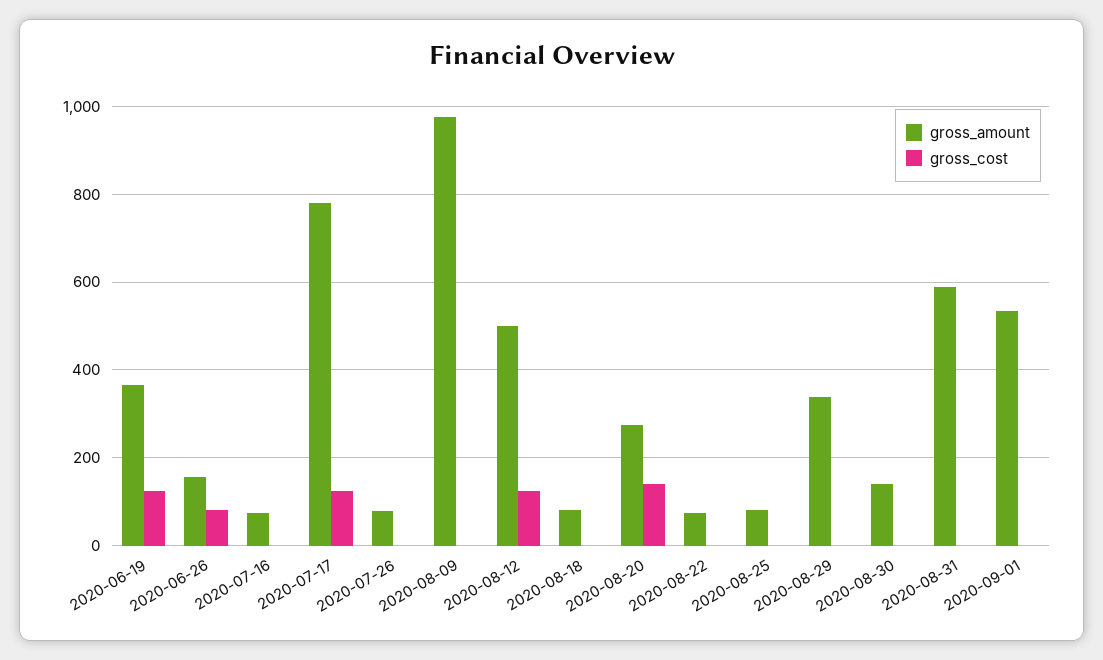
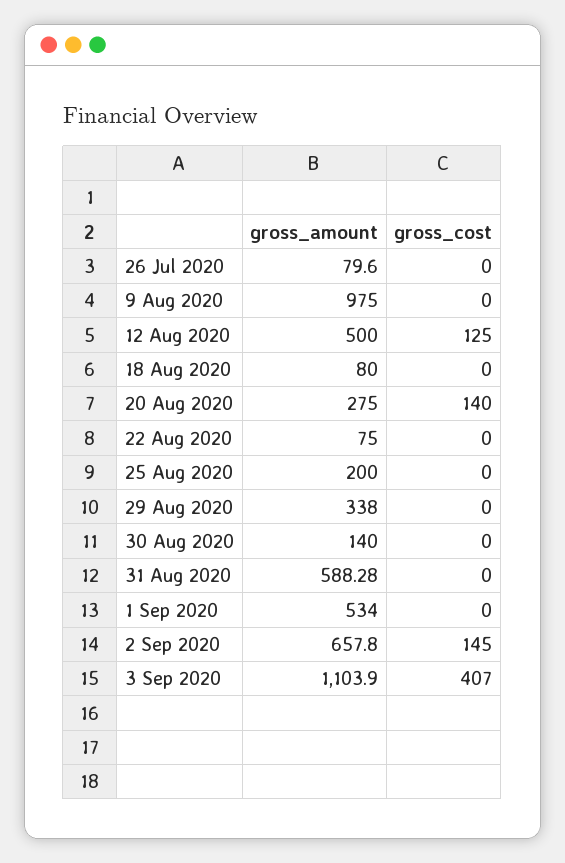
gross_amount, 2020-06-19: 360 -> none
gross_cost, 2020-06-19: 120 -> none
gross_amount, 2020-06-26: 160 -> none
gross_cost, 2020-06-26: 80 -> none
gross_amount, 2020-07-16: 80 -> none
gross_cost, 2020-07-16: 0 -> none
gross_amount, 2020-07-17: 780 -> none
gross_cost, 2020-07-17: 120 -> none
gross_amount, 2020-08-25: 80 -> 200
gross_amount, 2 Sep 2020: none -> 657.8
gross_cost, 2 Sep 2020: none -> 145
gross_amount, 3 Sep 2020: none -> 1103.9
gross_cost, 3 Sep 2020: none -> 407

